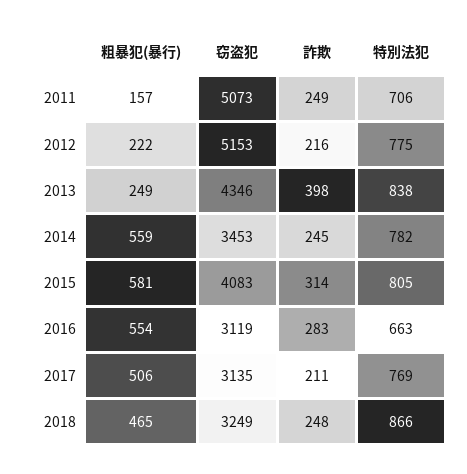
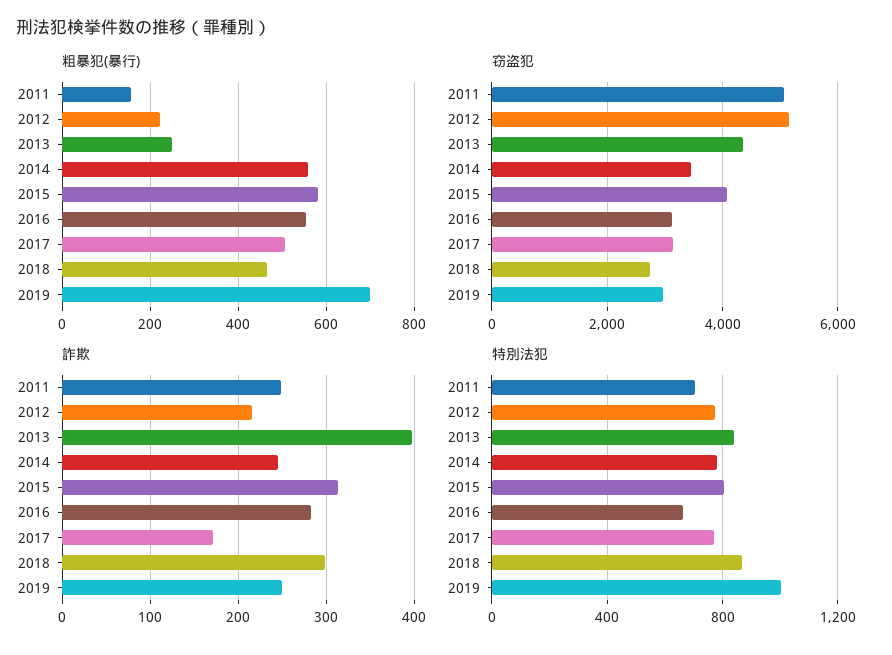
詐欺, 2017: 211 -> 170
窃盗犯, 2018: 3249 -> 2800
詐欺, 2018: 248 -> 300
粗暴犯(暴行), 2019: none -> 700
窃盗犯, 2019: none -> 3000
詐欺, 2019: none -> 250
特別法犯, 2019: none -> 1000

